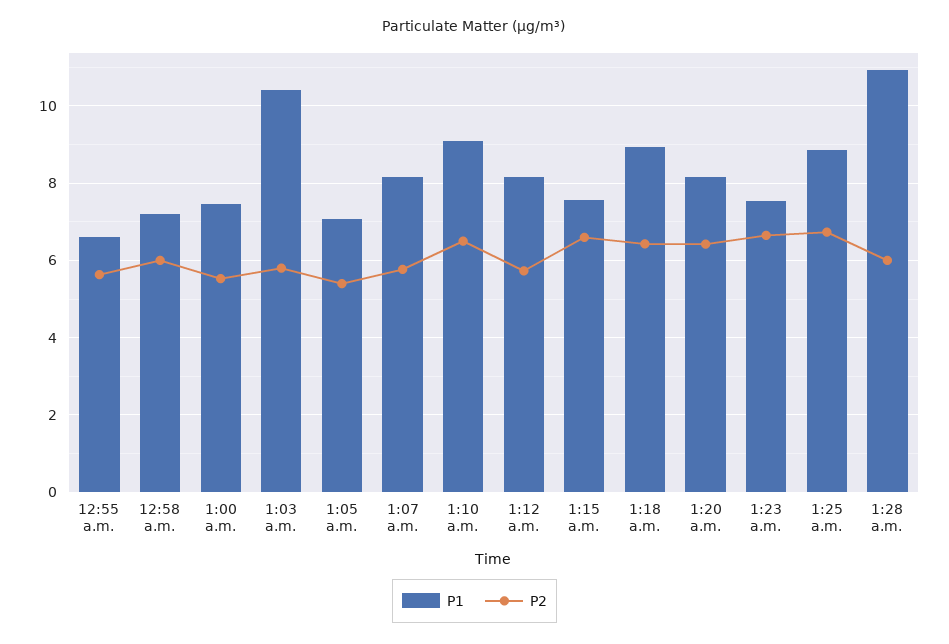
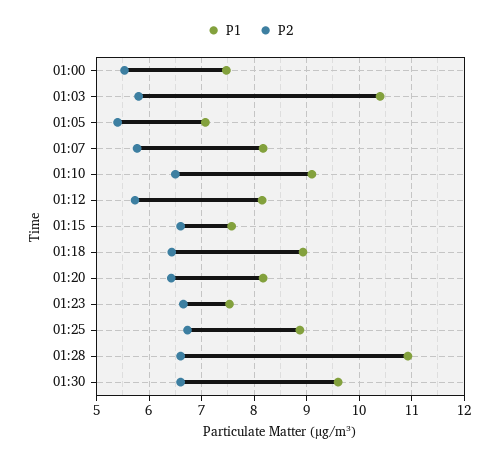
P1, 12:55 a.m.: 6.6 -> none
P2, 12:55 a.m.: 5.6 -> none
P1, 12:58 a.m.: 7.2 -> none
P2, 12:58 a.m.: 6 -> none
P2, 1:28 a.m.: 6 -> 6.6
P1, 01:30: none -> 9.6
P2, 01:30: none -> 6.6

